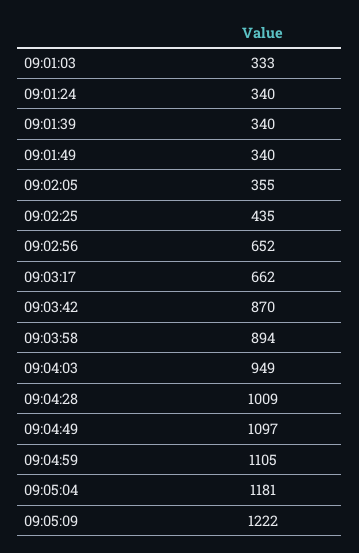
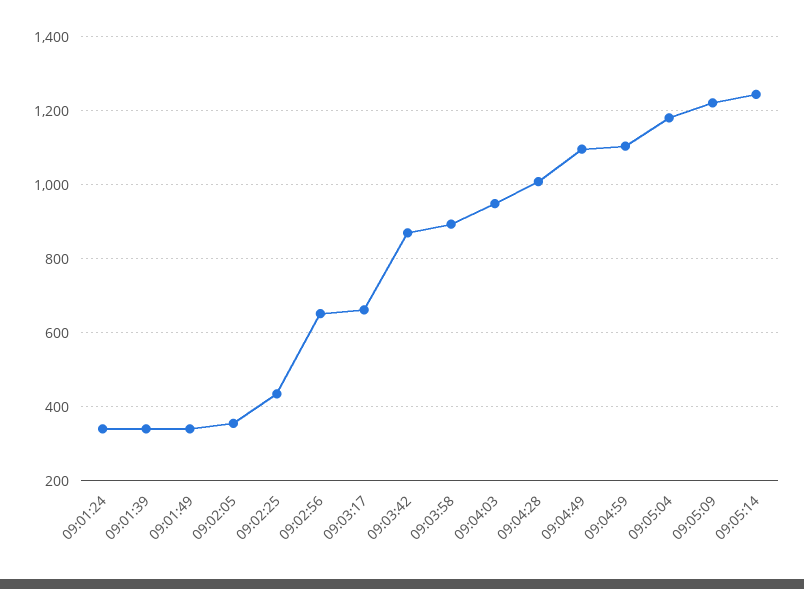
09:01:03: 333 -> none
09:05:14: none -> 1240

